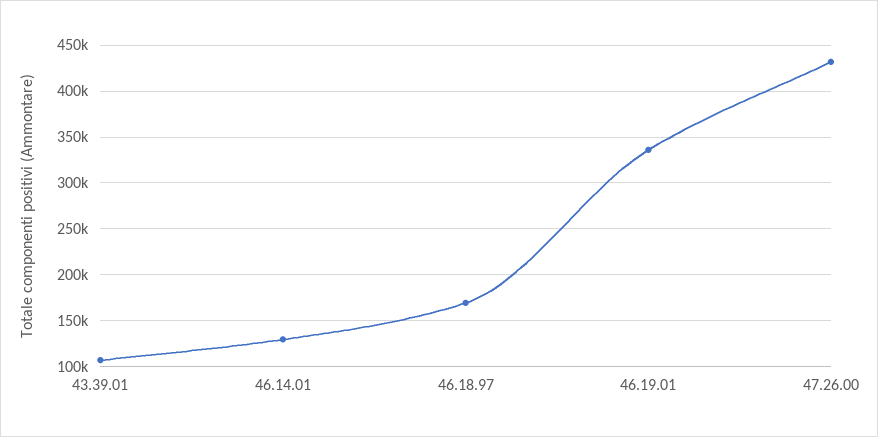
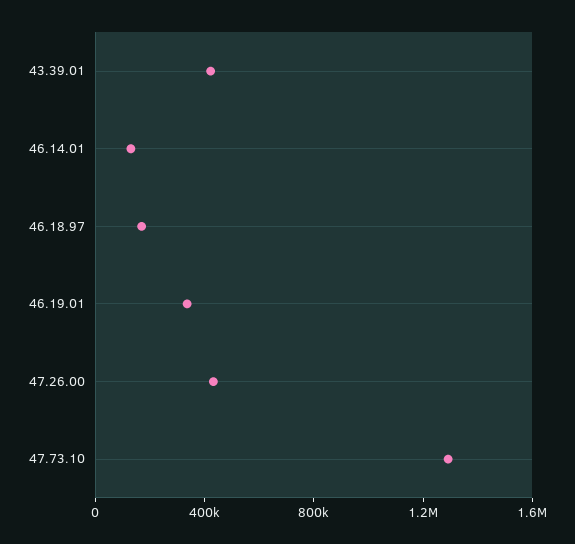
43.39.01: 110000 -> 400000
47.73.10: none -> 1300000

